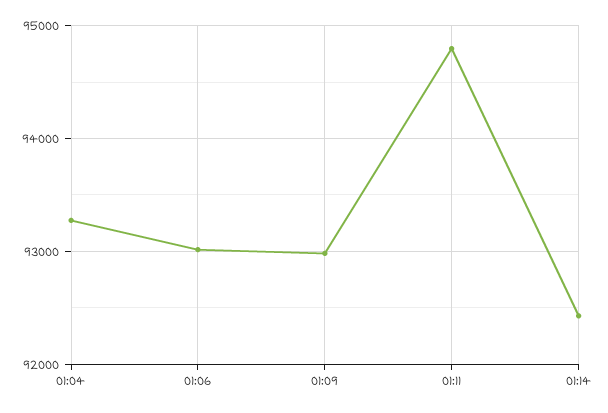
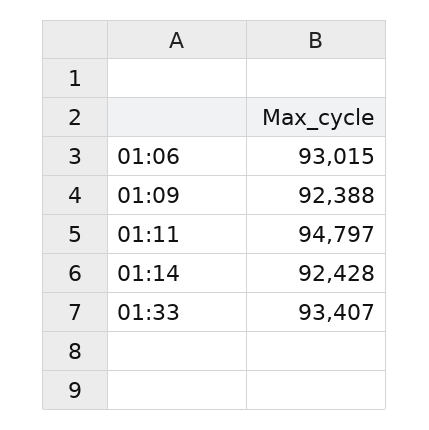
01:04: 93300 -> none
01:09: 93000 -> 92388
01:33: none -> 93407

